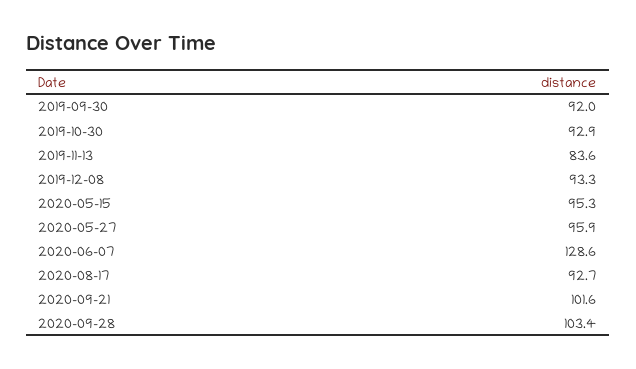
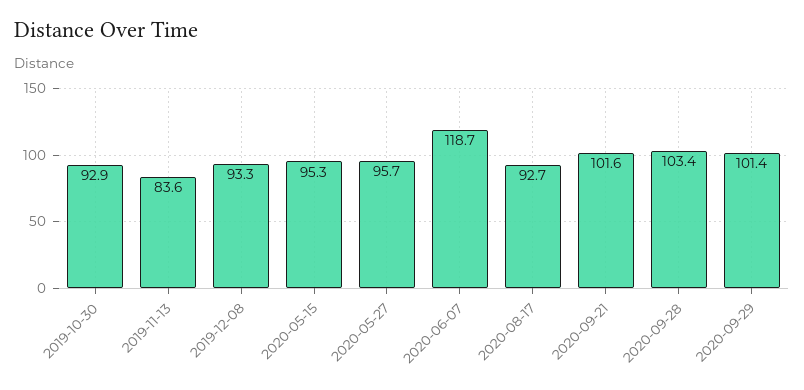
2019-09-30: 92 -> none
2020-05-27: 95.9 -> 95.7
2020-06-07: 128.6 -> 118.7
2020-09-29: none -> 101.4

